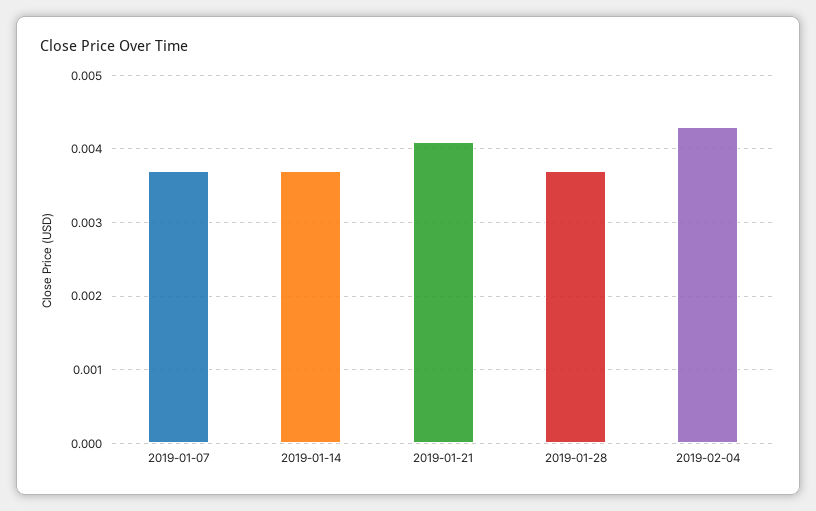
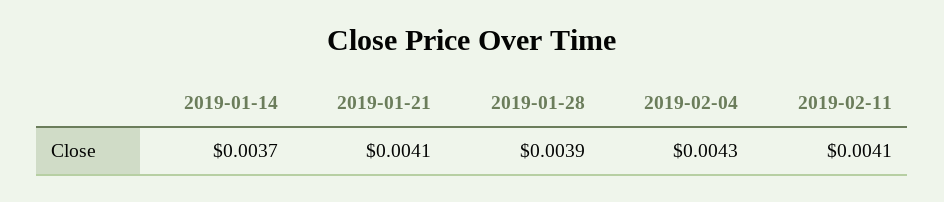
2019-01-07: 0.0037 -> none
2019-01-28: 0.0037 -> 0.0039
2019-02-11: none -> 0.0041

